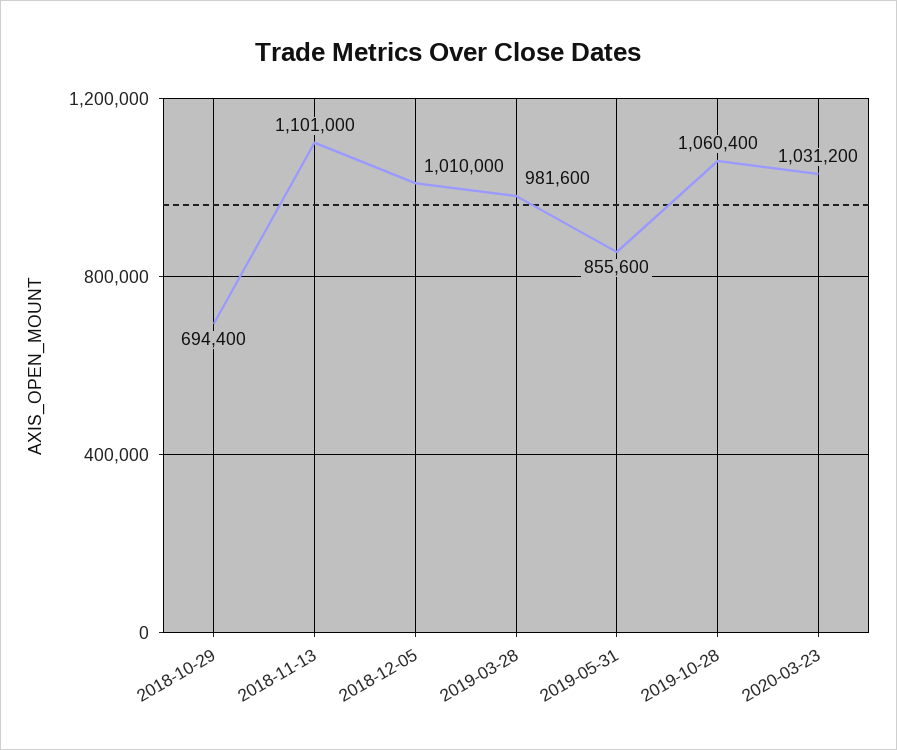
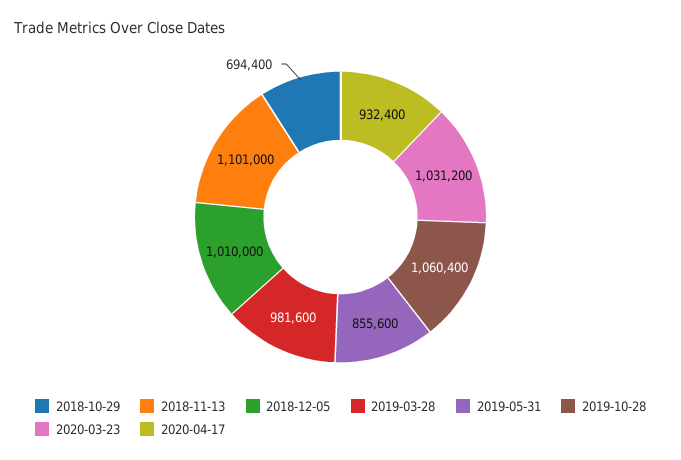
2020-04-17: none -> 932400

